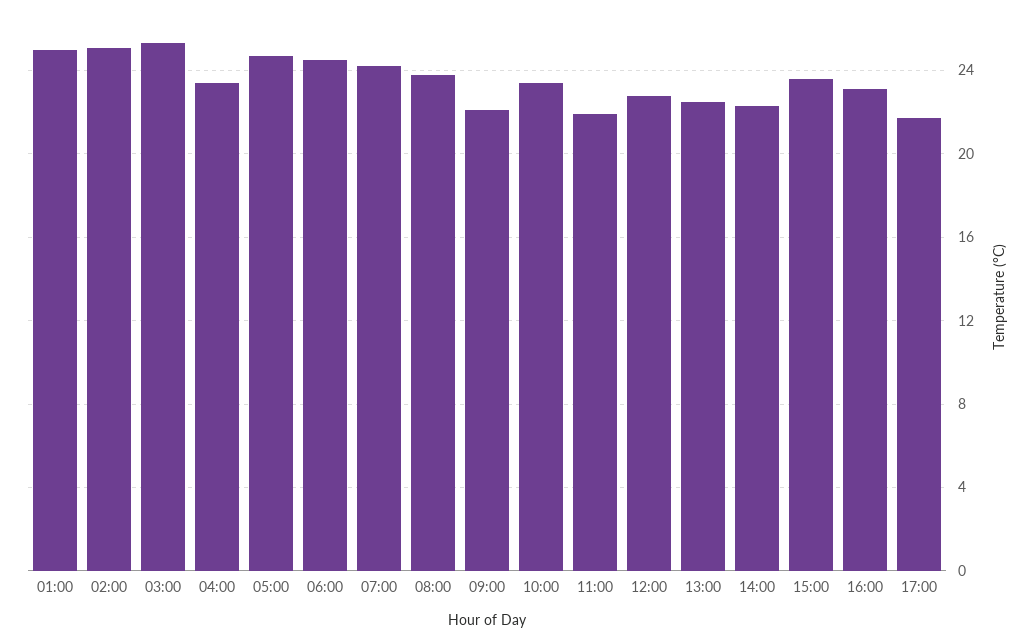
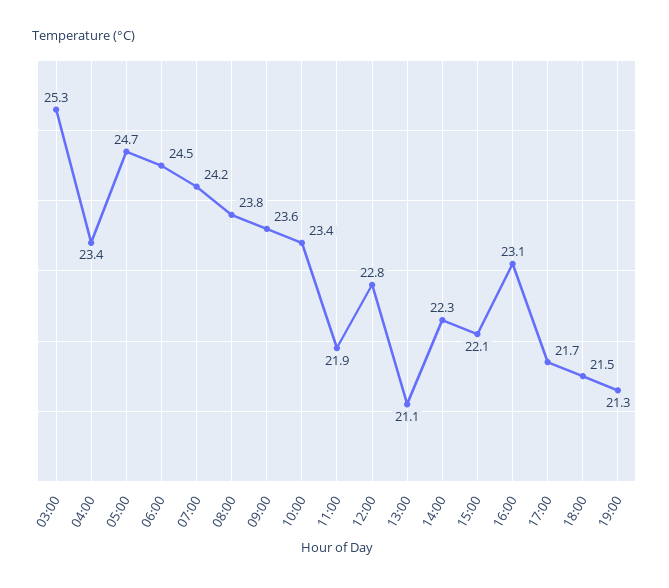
01:00: 25 -> none
02:00: 25 -> none
09:00: 22 -> 23.6
13:00: 22.5 -> 21.1
15:00: 23.5 -> 22.1
18:00: none -> 21.5
19:00: none -> 21.3

